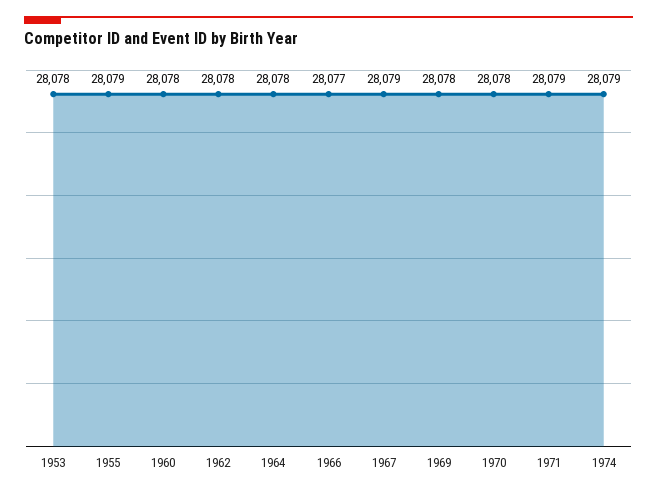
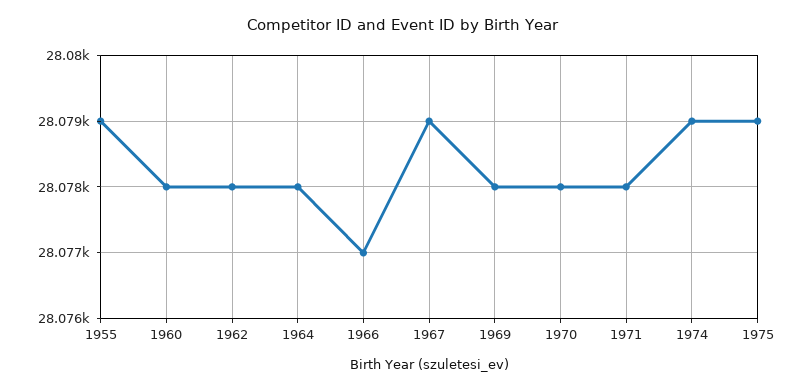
1953: 28078 -> none
1971: 28079 -> 28078
1975: none -> 28079

